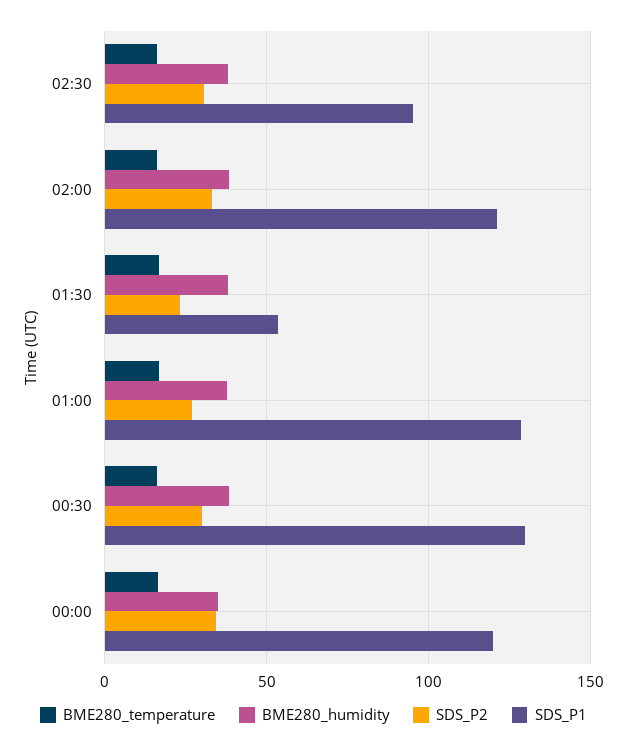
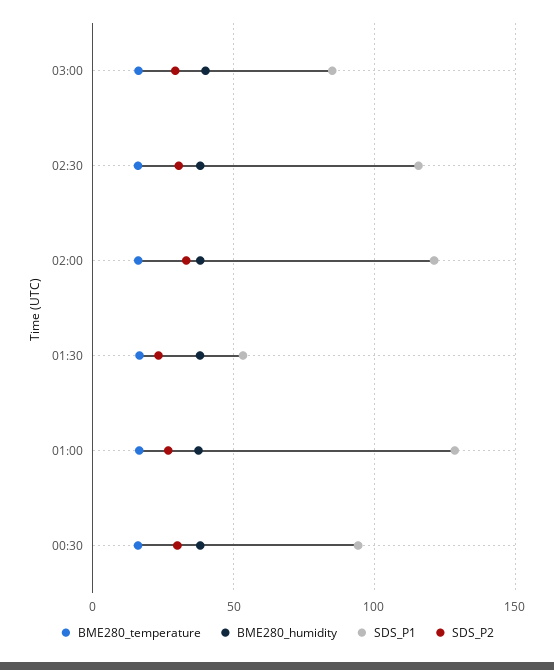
SDS_P1, 02:30: 95 -> 115
SDS_P1, 00:30: 130 -> 95
BME280_temperature, 00:00: 15 -> none
BME280_humidity, 00:00: 35 -> none
SDS_P2, 00:00: 35 -> none
SDS_P1, 00:00: 120 -> none
BME280_temperature, 03:00: none -> 15
BME280_humidity, 03:00: none -> 40
SDS_P1, 03:00: none -> 85
SDS_P2, 03:00: none -> 30

